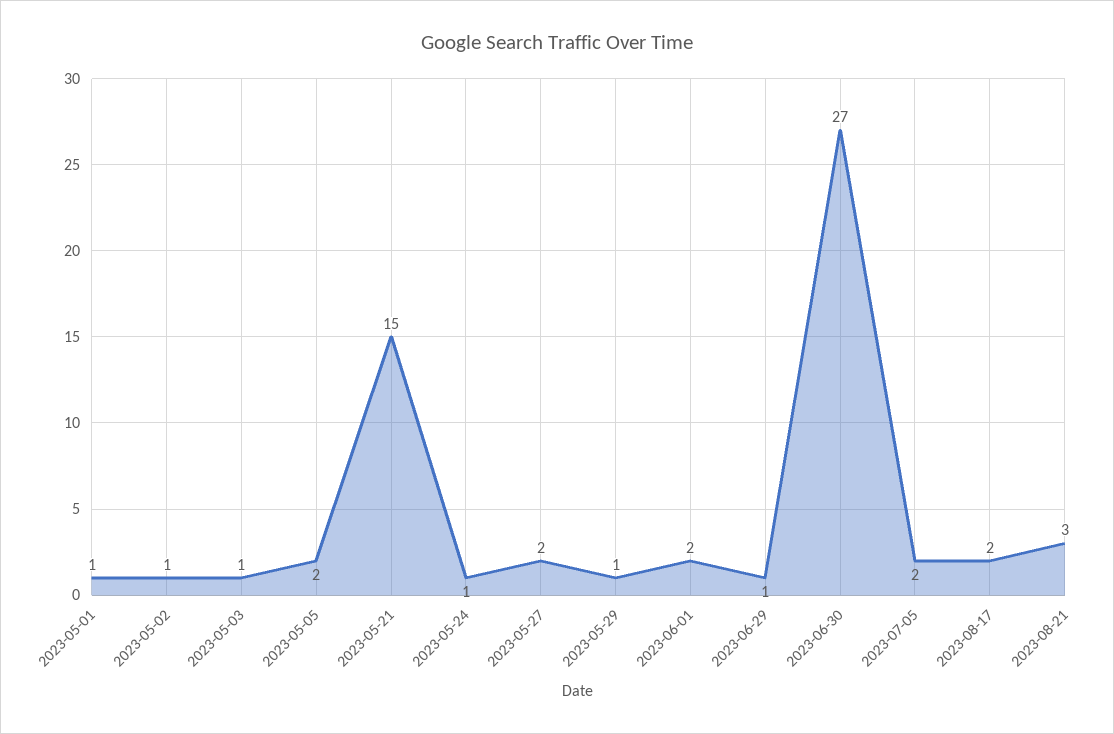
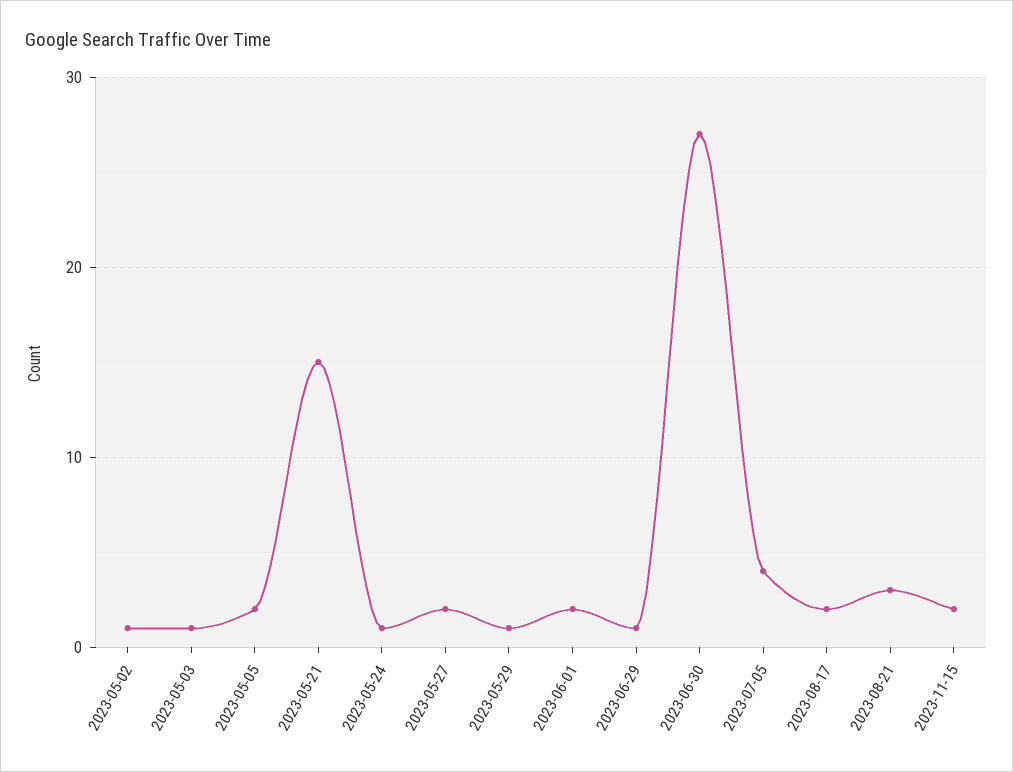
2023-05-01: 1 -> none
2023-07-05: 2 -> 4
2023-11-15: none -> 2

